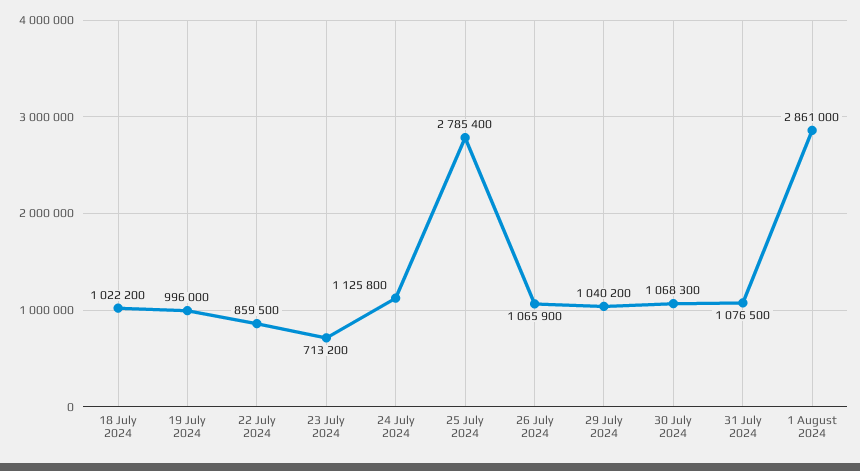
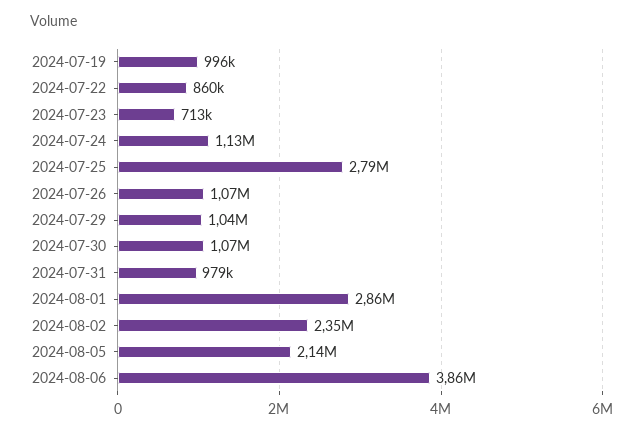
18 July 2024: 1022200 -> none
31 July 2024: 1076500 -> 979000
2024-08-02: none -> 2350000
2024-08-05: none -> 2140000
2024-08-06: none -> 3860000

